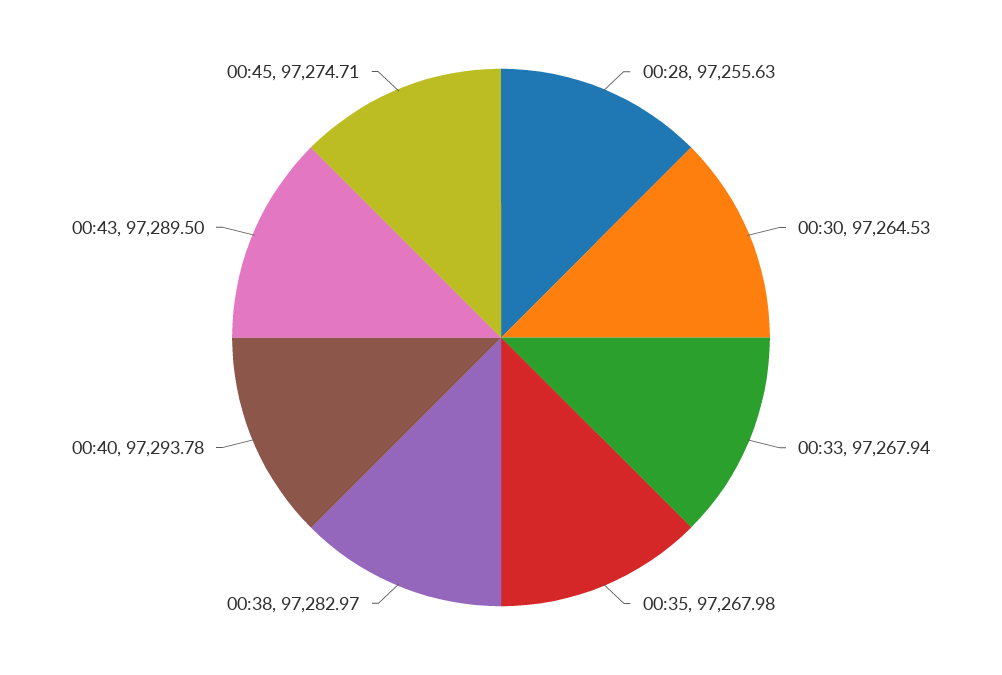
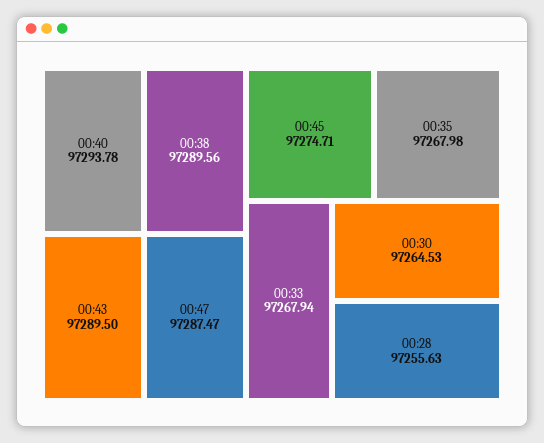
00:38: 97282.97 -> 97289.56
00:47: none -> 97287.47

